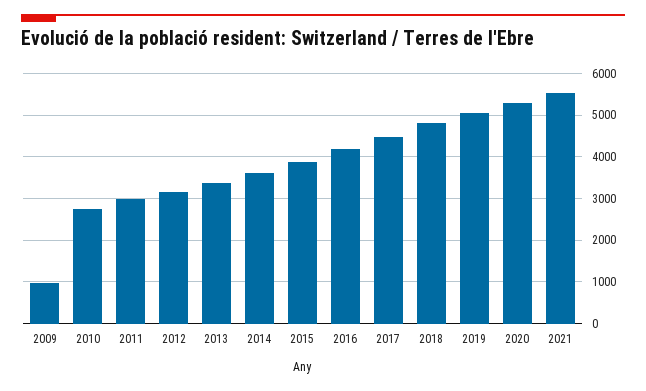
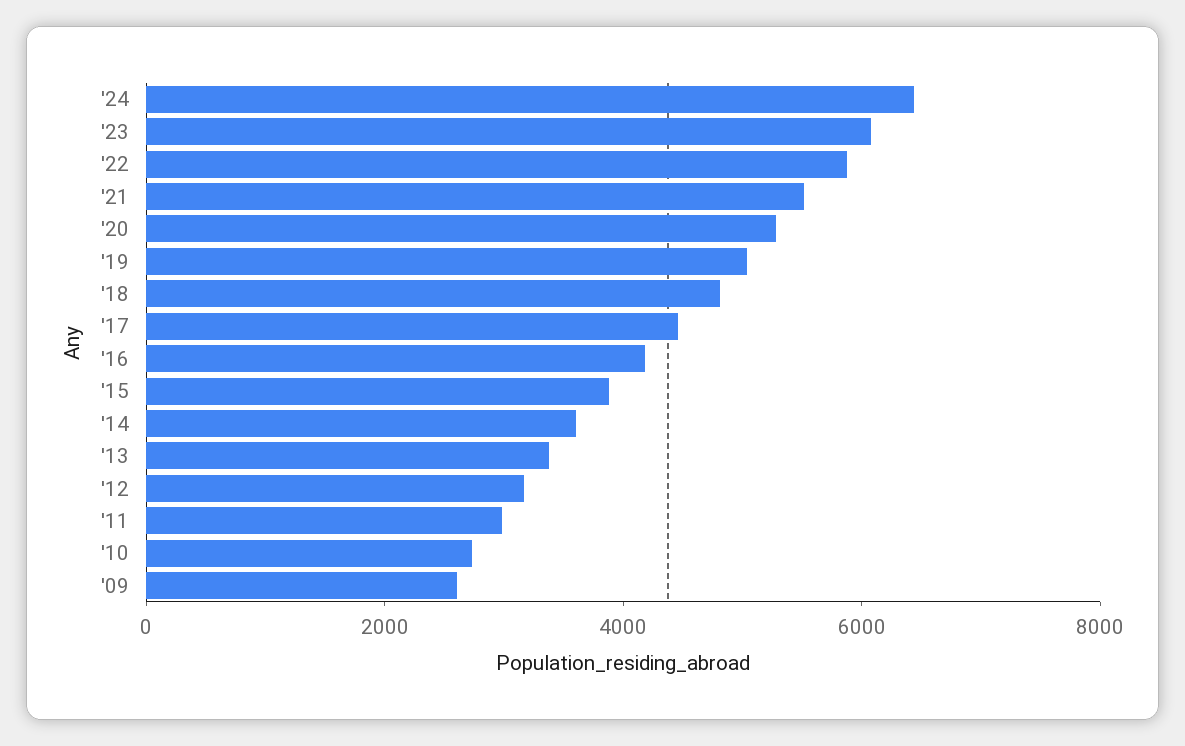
2009: 1000 -> 2500
'24: none -> 6500
'23: none -> 6000
'22: none -> 6000

